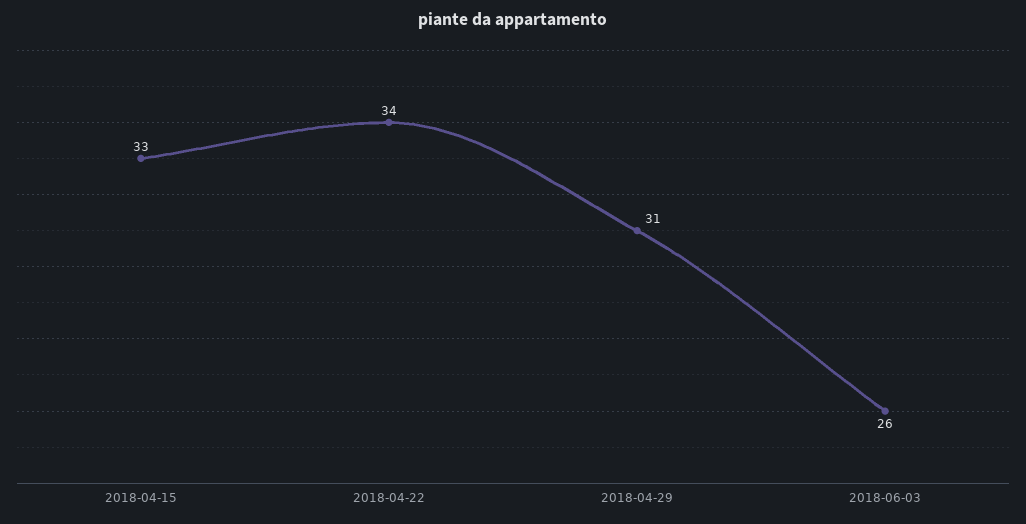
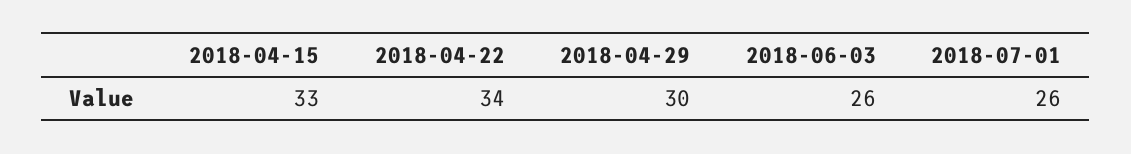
2018-04-29: 31 -> 30
2018-07-01: none -> 26

